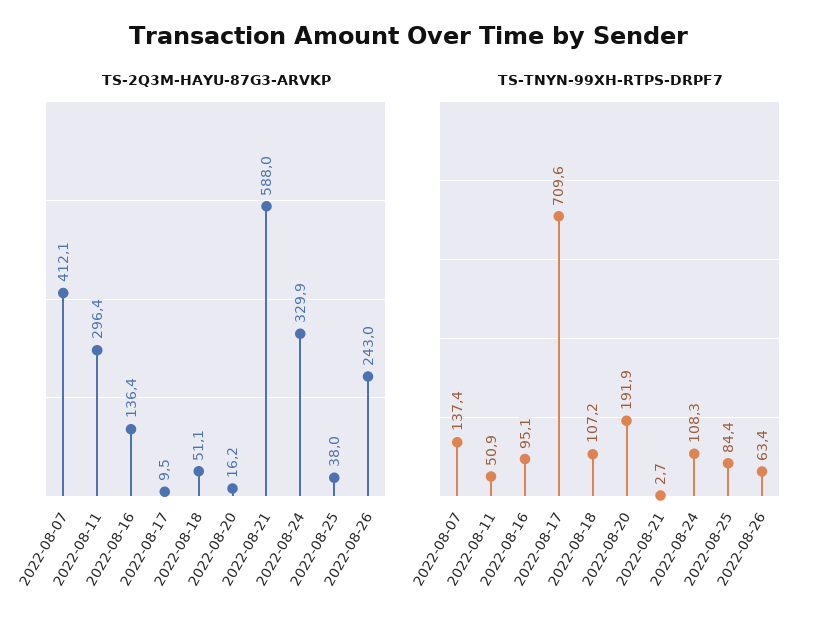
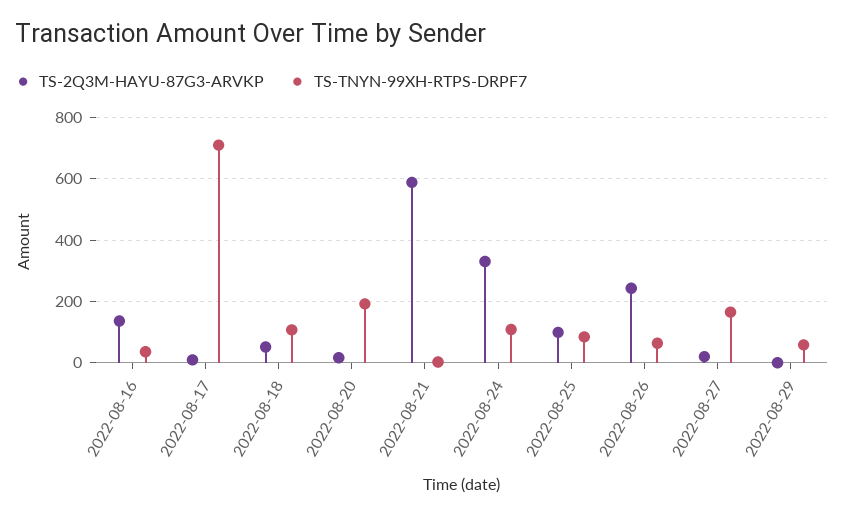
TS-2Q3M-HAYU-87G3-ARVKP, 2022-08-07: 412.1 -> none
TS-2Q3M-HAYU-87G3-ARVKP, 2022-08-11: 296.4 -> none
TS-2Q3M-HAYU-87G3-ARVKP, 2022-08-25: 38 -> 100
TS-TNYN-99XH-RTPS-DRPF7, 2022-08-07: 137.4 -> none
TS-TNYN-99XH-RTPS-DRPF7, 2022-08-11: 50.9 -> none
TS-TNYN-99XH-RTPS-DRPF7, 2022-08-16: 95.1 -> 40
TS-2Q3M-HAYU-87G3-ARVKP, 2022-08-27: none -> 20
TS-TNYN-99XH-RTPS-DRPF7, 2022-08-27: none -> 160
TS-2Q3M-HAYU-87G3-ARVKP, 2022-08-29: none -> 0
TS-TNYN-99XH-RTPS-DRPF7, 2022-08-29: none -> 60

